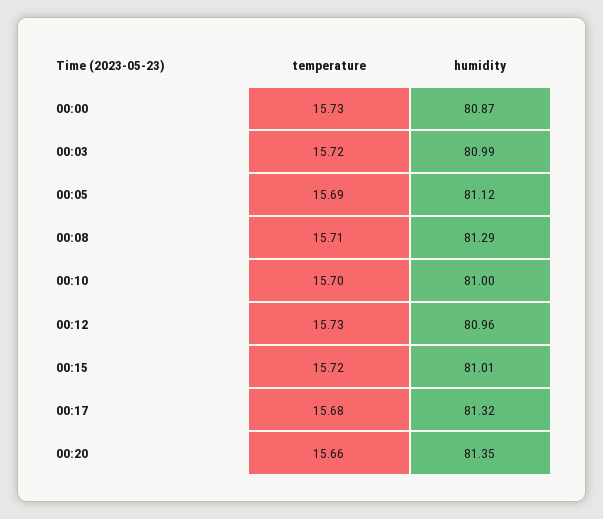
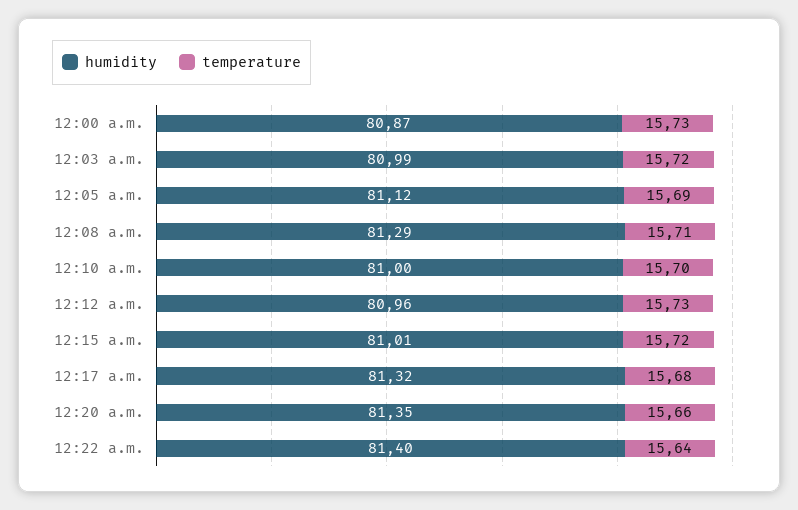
humidity, 12:22 a.m.: none -> 81.4
temperature, 12:22 a.m.: none -> 15.64

